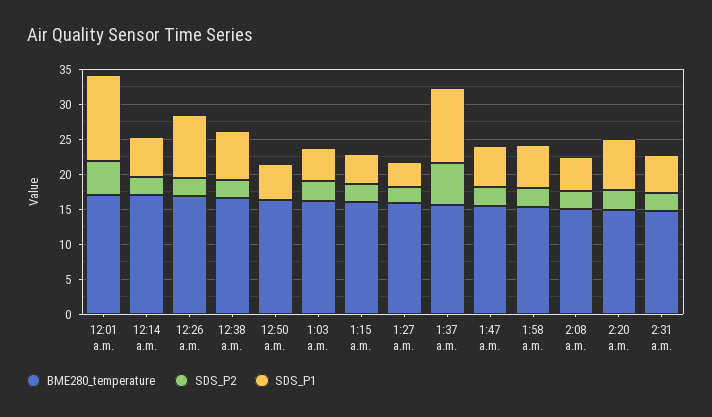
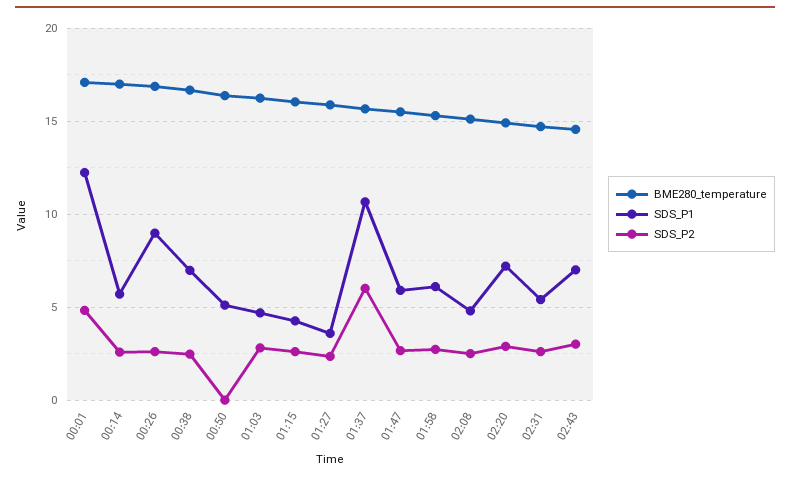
BME280_temperature, 02:43: none -> 14.5
SDS_P1, 02:43: none -> 7
SDS_P2, 02:43: none -> 3

